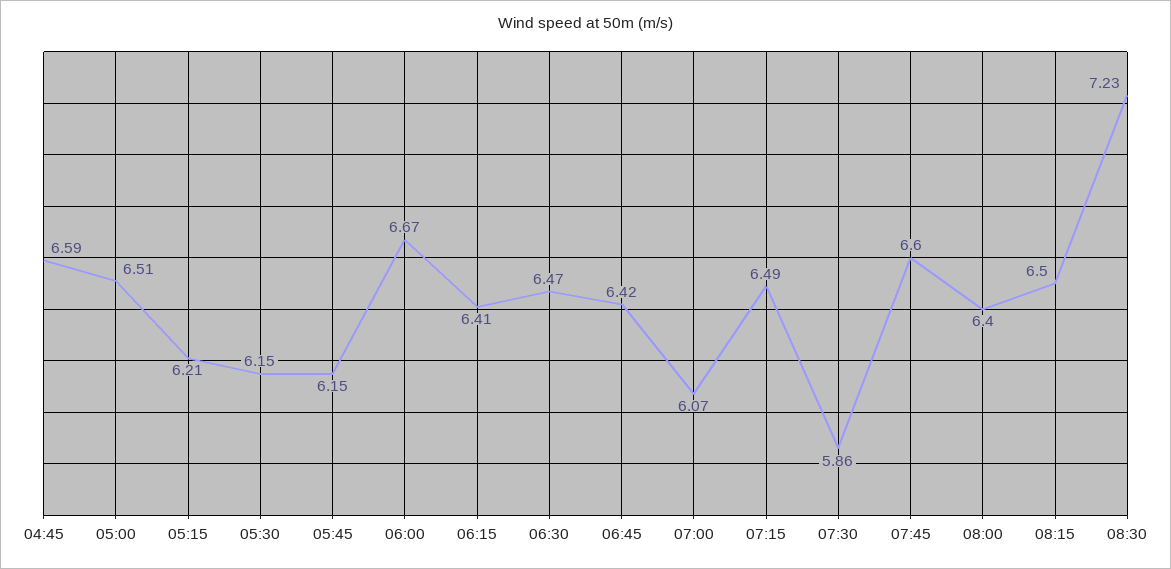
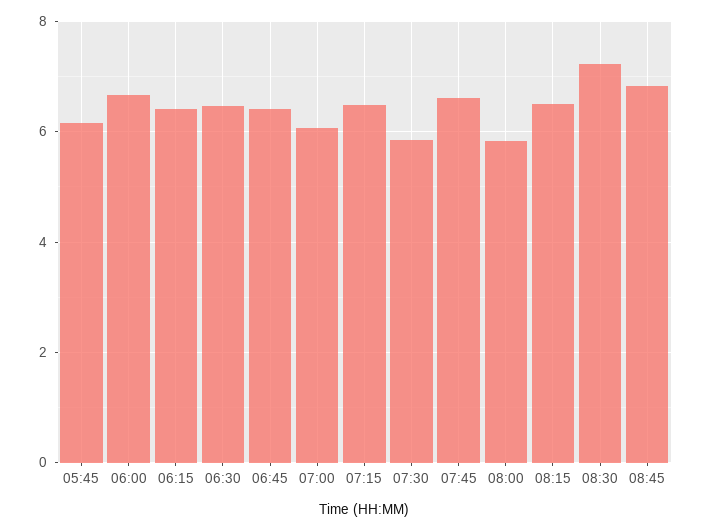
04:45: 6.59 -> none
05:00: 6.51 -> none
05:15: 6.21 -> none
05:30: 6.15 -> none
08:00: 6.4 -> 5.8
08:45: none -> 6.8

